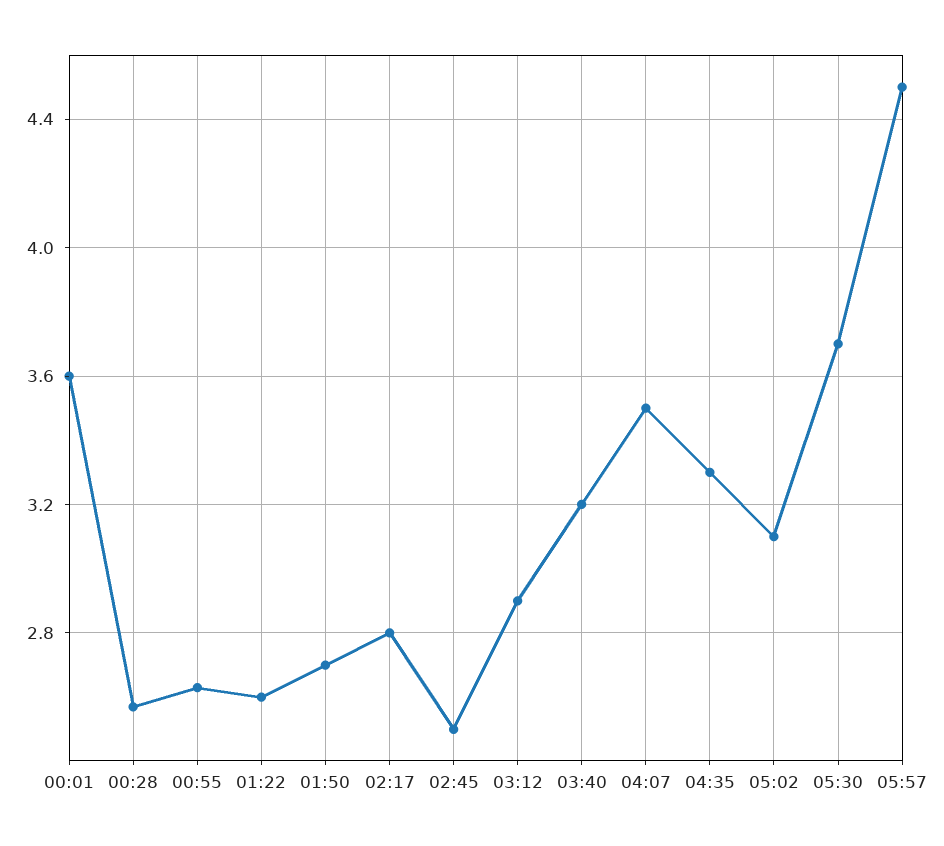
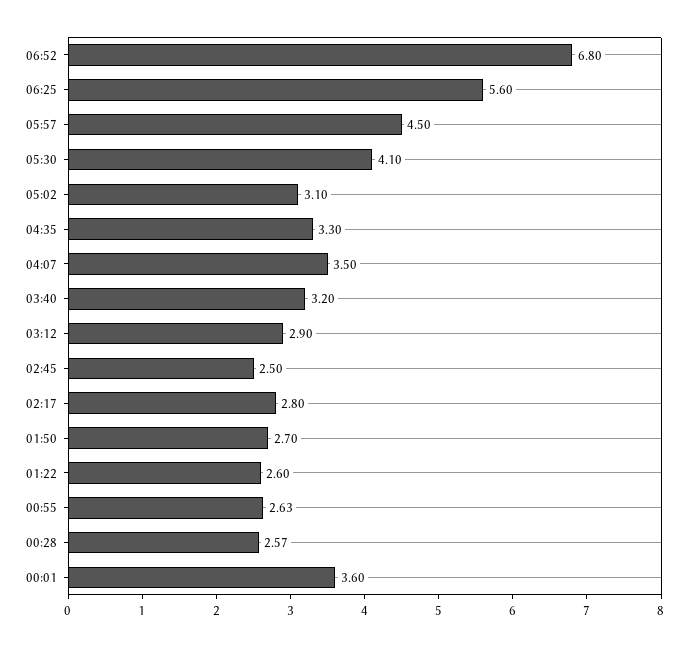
05:30: 3.7 -> 4.1
06:52: none -> 6.8
06:25: none -> 5.6

